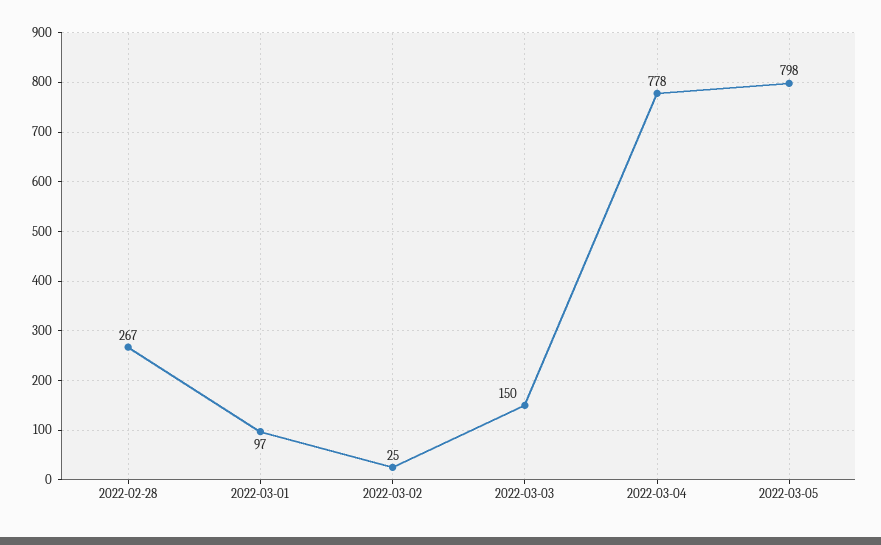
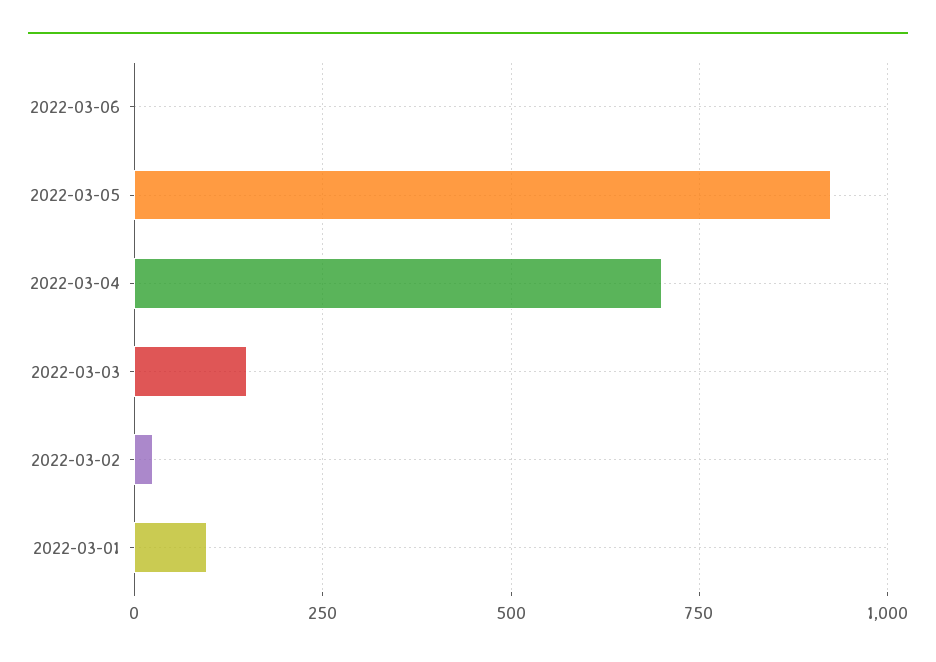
2022-02-28: 267 -> none
2022-03-04: 778 -> 700
2022-03-05: 798 -> 925
2022-03-06: none -> 0

